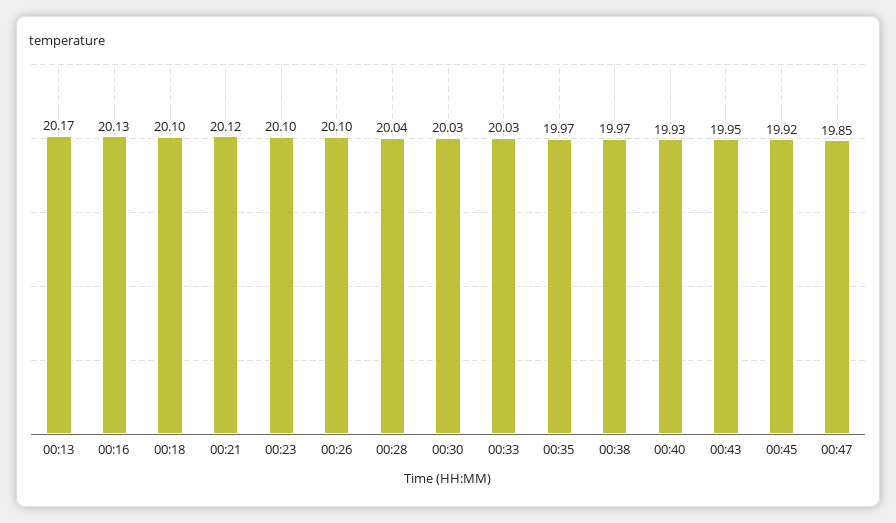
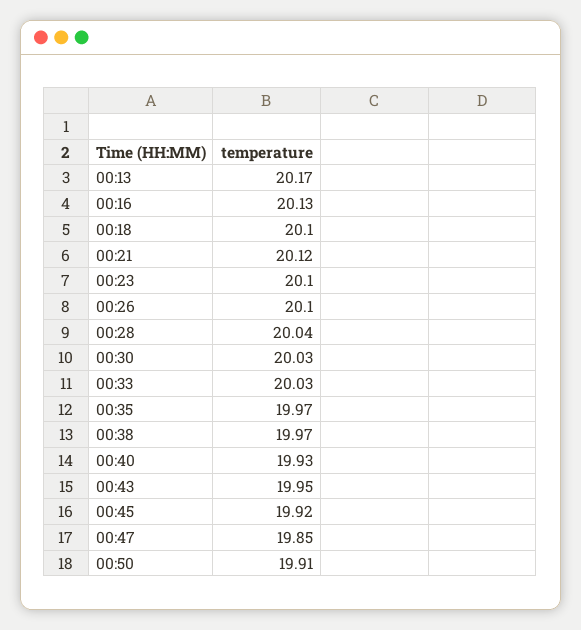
00:50: none -> 19.91

